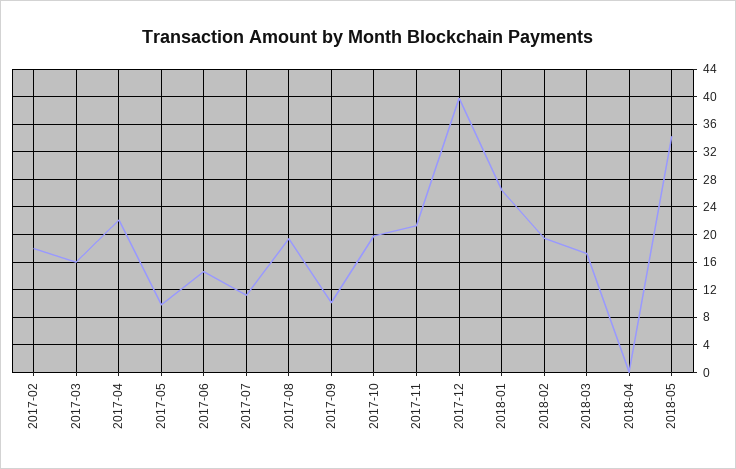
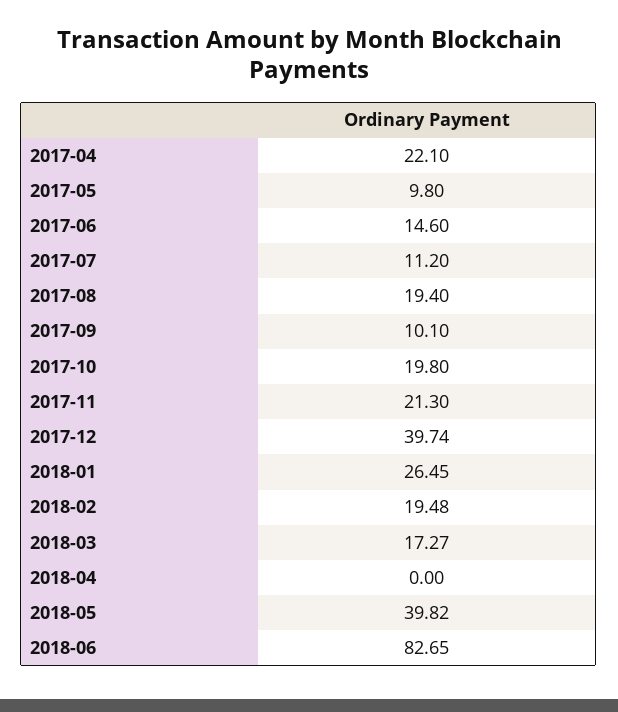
2017-02: 18 -> none
2017-03: 16 -> none
2018-05: 34 -> 39.82
2018-06: none -> 82.65

